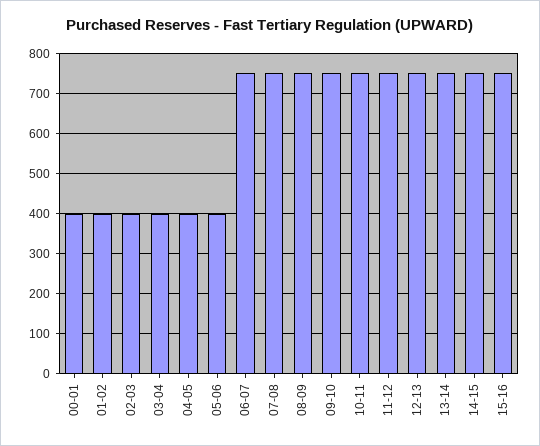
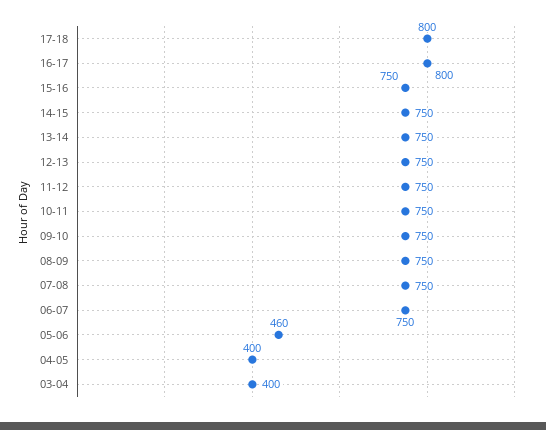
00-01: 400 -> none
01-02: 400 -> none
02-03: 400 -> none
05-06: 400 -> 460
17-18: none -> 800
16-17: none -> 800

